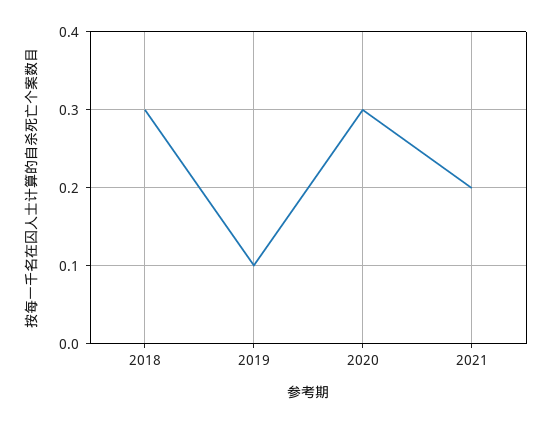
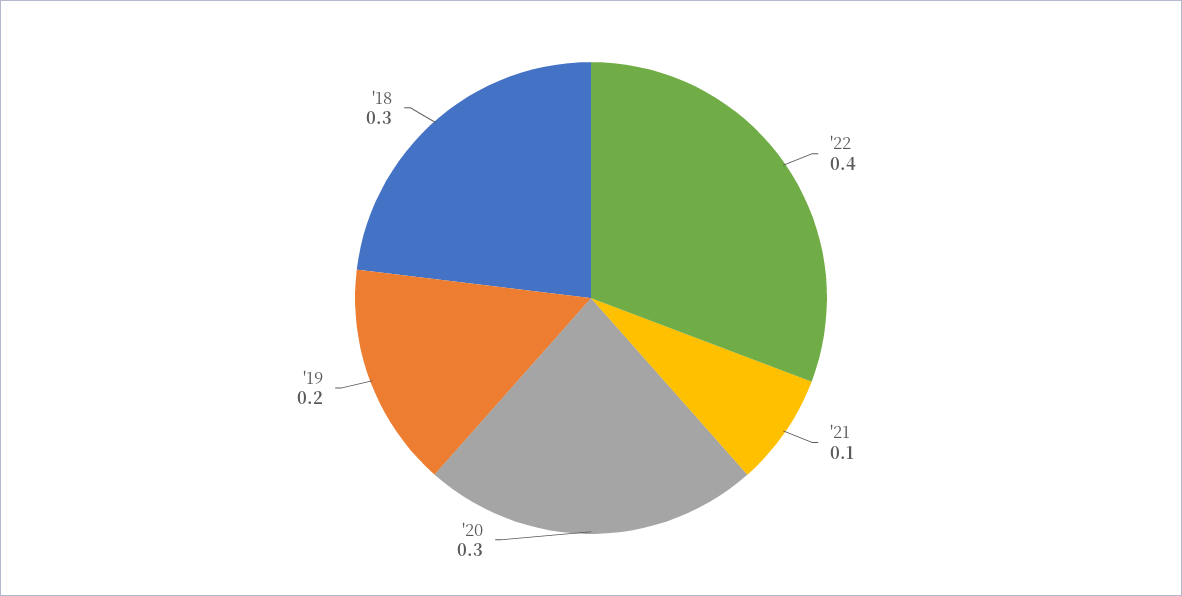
2019: 0.1 -> 0.2
2021: 0.2 -> 0.1
'22: none -> 0.4

